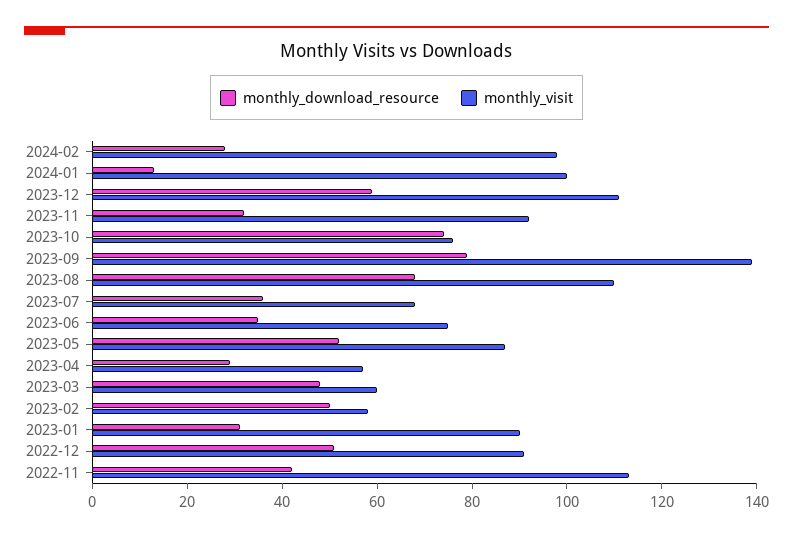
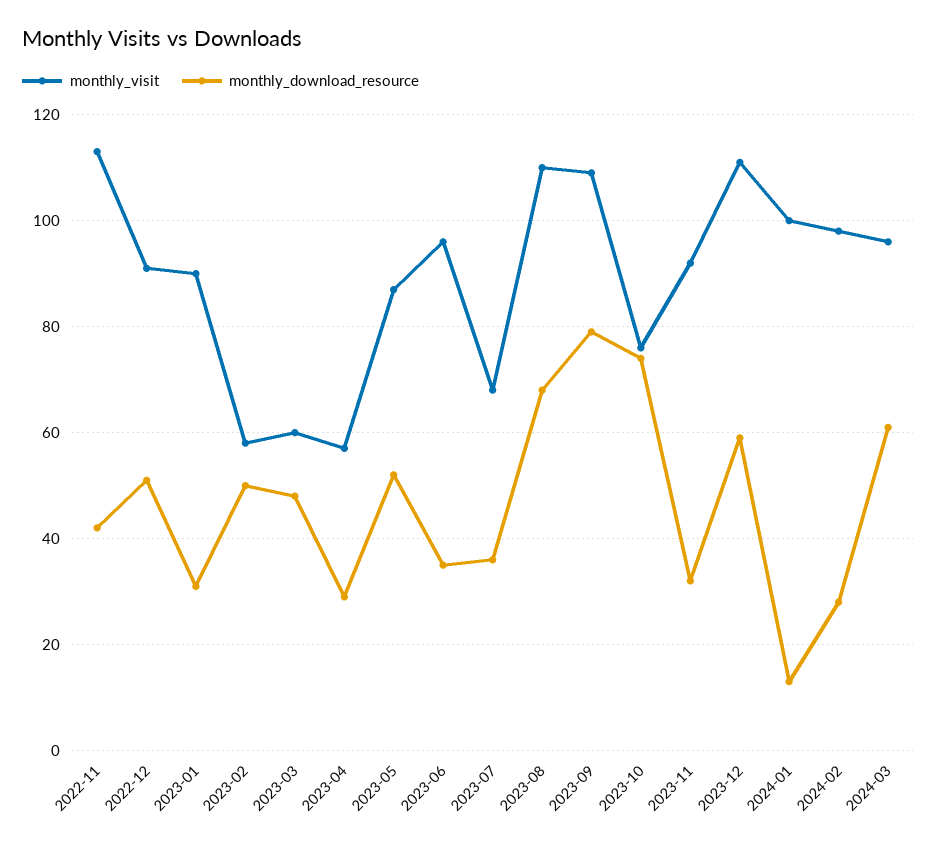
monthly_visit, 2023-09: 140 -> 110
monthly_visit, 2023-06: 75 -> 95
monthly_visit, 2024-03: none -> 95
monthly_download_resource, 2024-03: none -> 60

